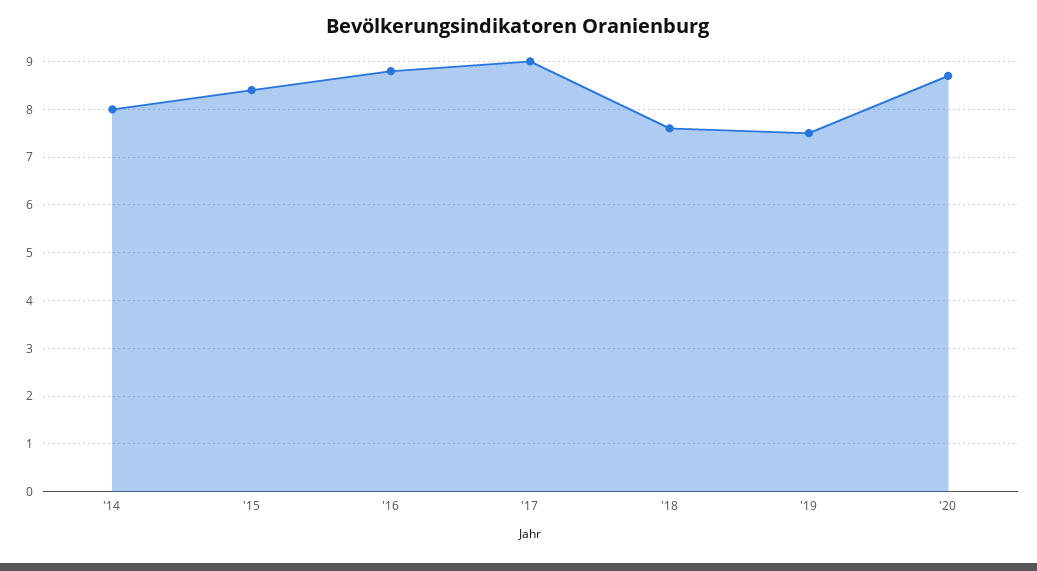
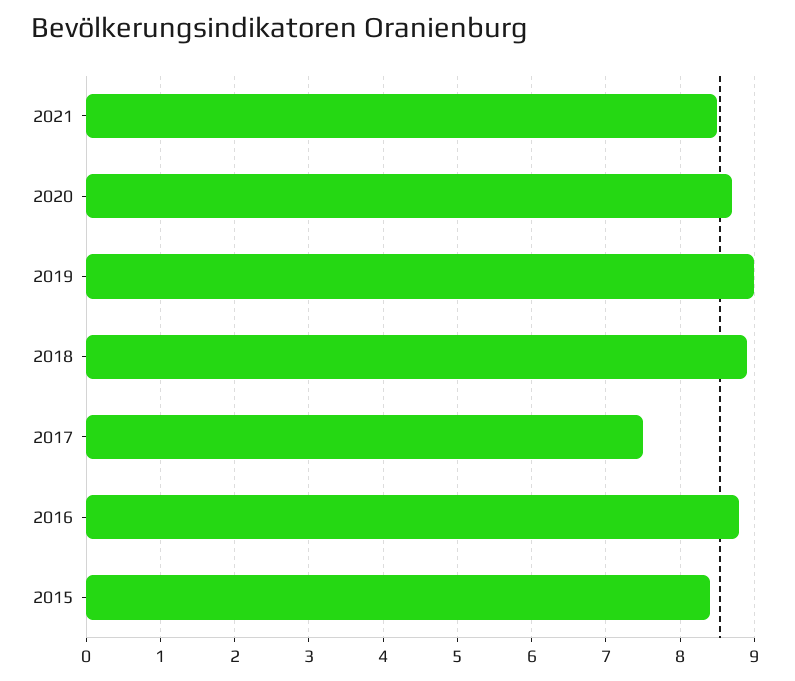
'14: 8 -> none
'17: 9 -> 7.5
'18: 7.5 -> 8.9
'19: 7.5 -> 9
2021: none -> 8.5

